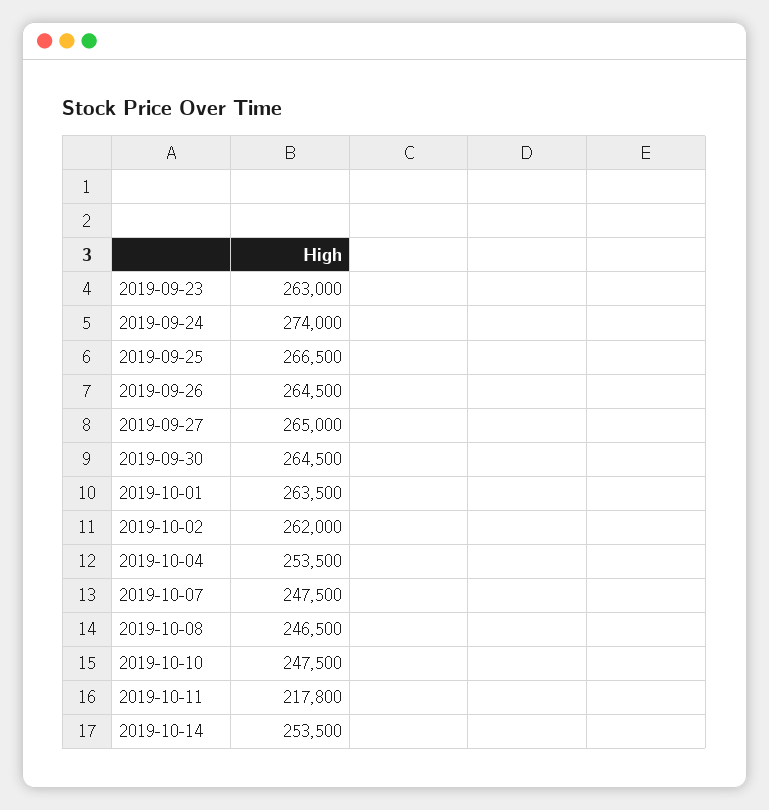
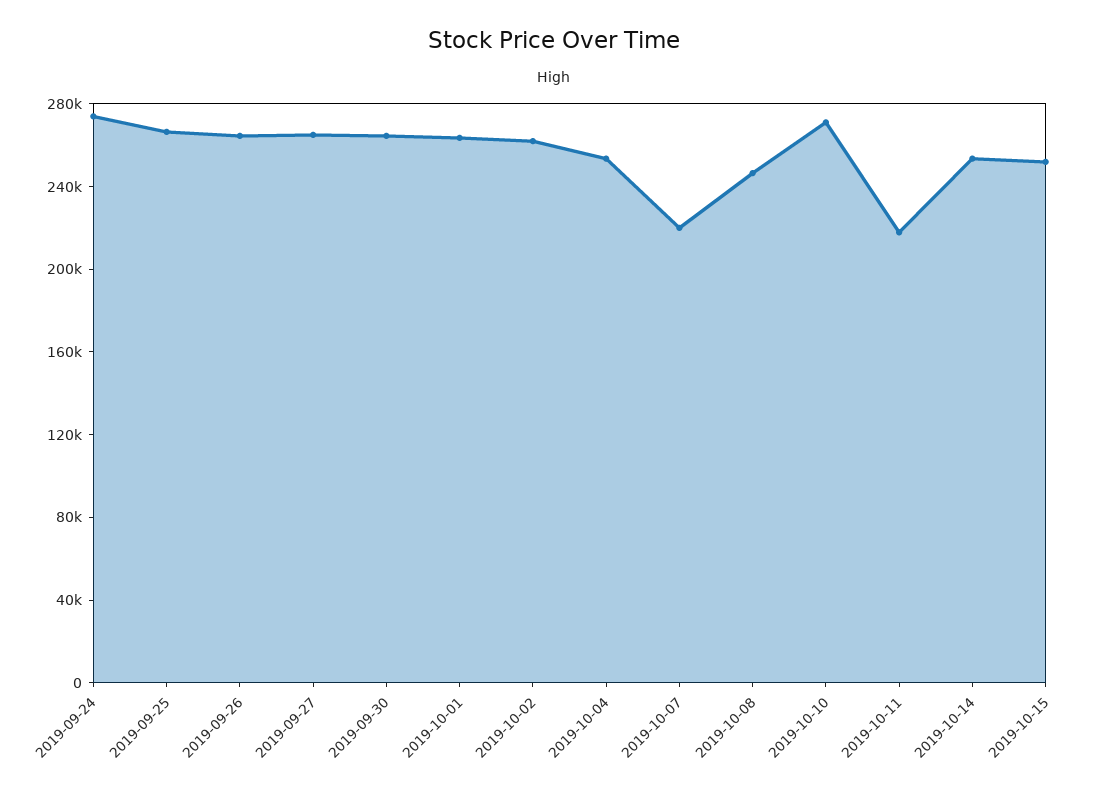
2019-09-23: 263000 -> none
2019-10-07: 247500 -> 220000
2019-10-10: 247500 -> 270000
2019-10-15: none -> 250000

